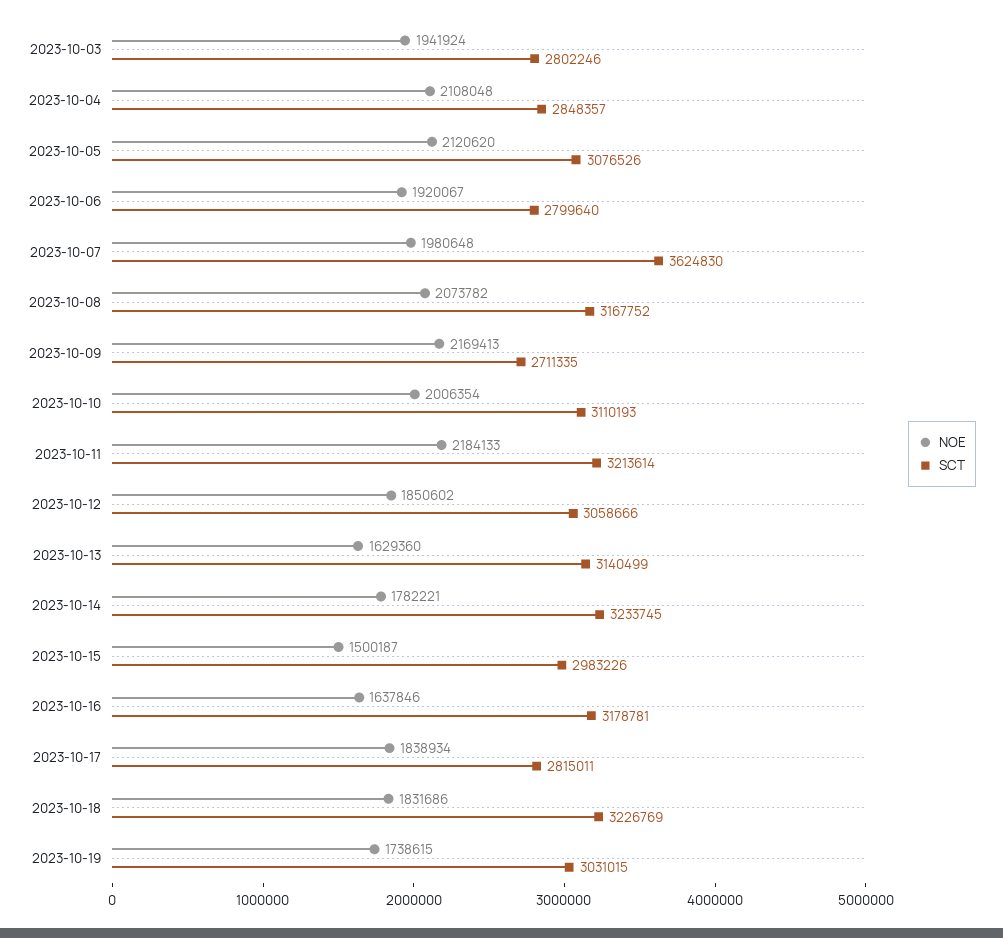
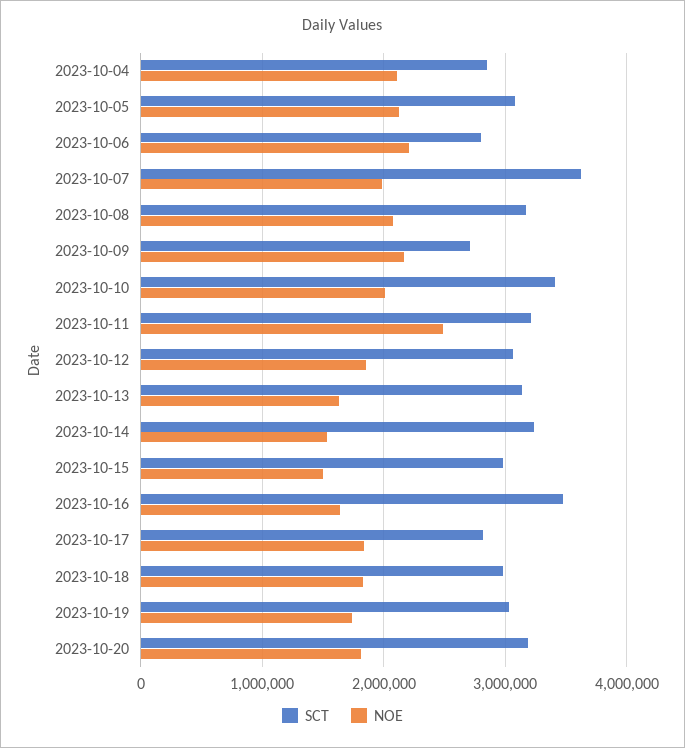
NOE, 2023-10-03: 1941924 -> none
SCT, 2023-10-03: 2802246 -> none
NOE, 2023-10-06: 1920067 -> 2200000
SCT, 2023-10-10: 3110193 -> 3400000
NOE, 2023-10-11: 2184133 -> 2500000
NOE, 2023-10-14: 1782221 -> 1500000
SCT, 2023-10-16: 3178781 -> 3500000
SCT, 2023-10-18: 3226769 -> 3000000
SCT, 2023-10-20: none -> 3200000
NOE, 2023-10-20: none -> 1800000

